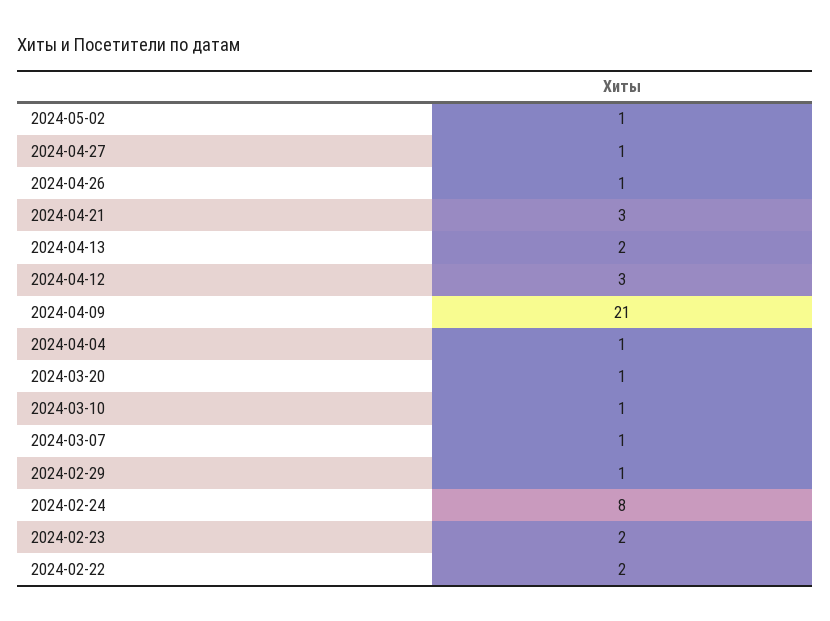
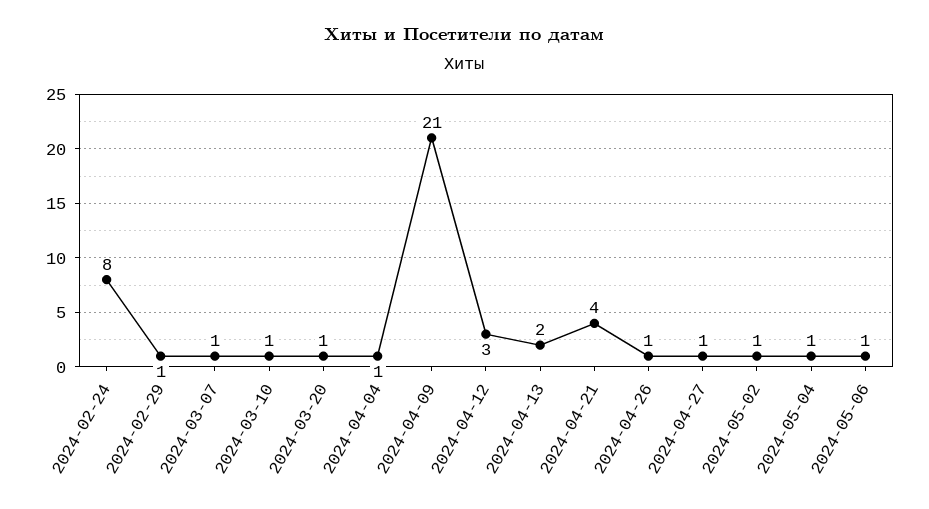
2024-04-21: 3 -> 4
2024-02-23: 2 -> none
2024-02-22: 2 -> none
2024-05-04: none -> 1
2024-05-06: none -> 1

